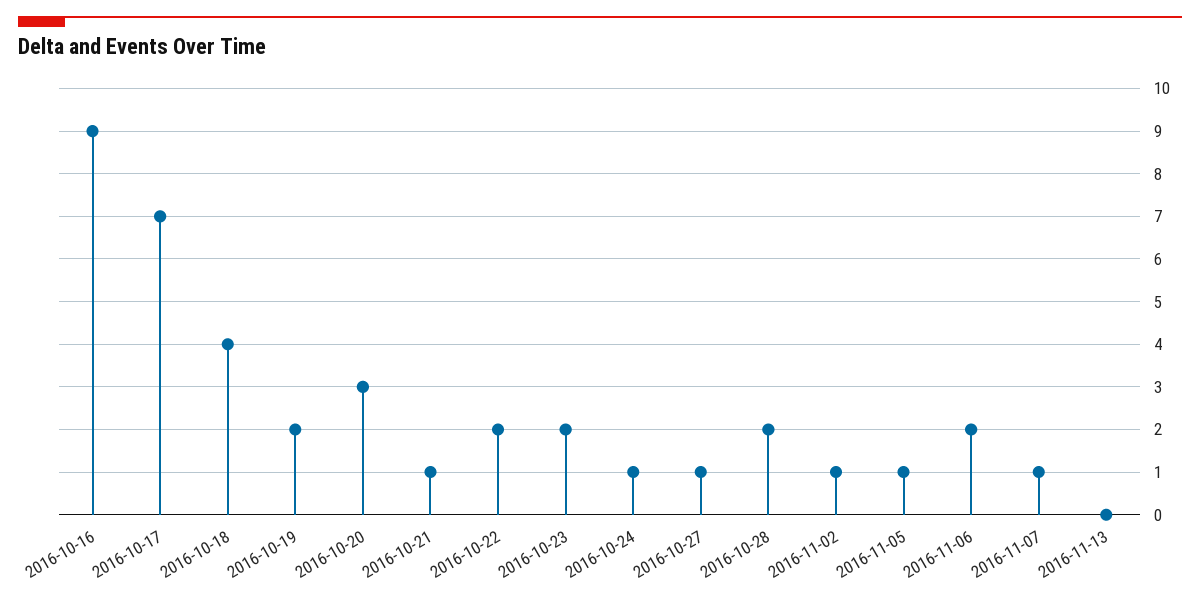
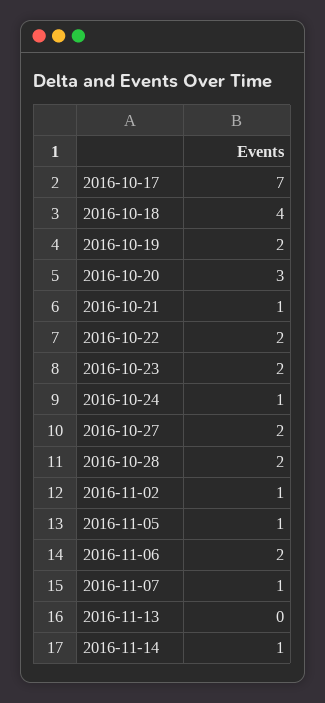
2016-10-16: 9 -> none
2016-10-27: 1 -> 2
2016-11-14: none -> 1

